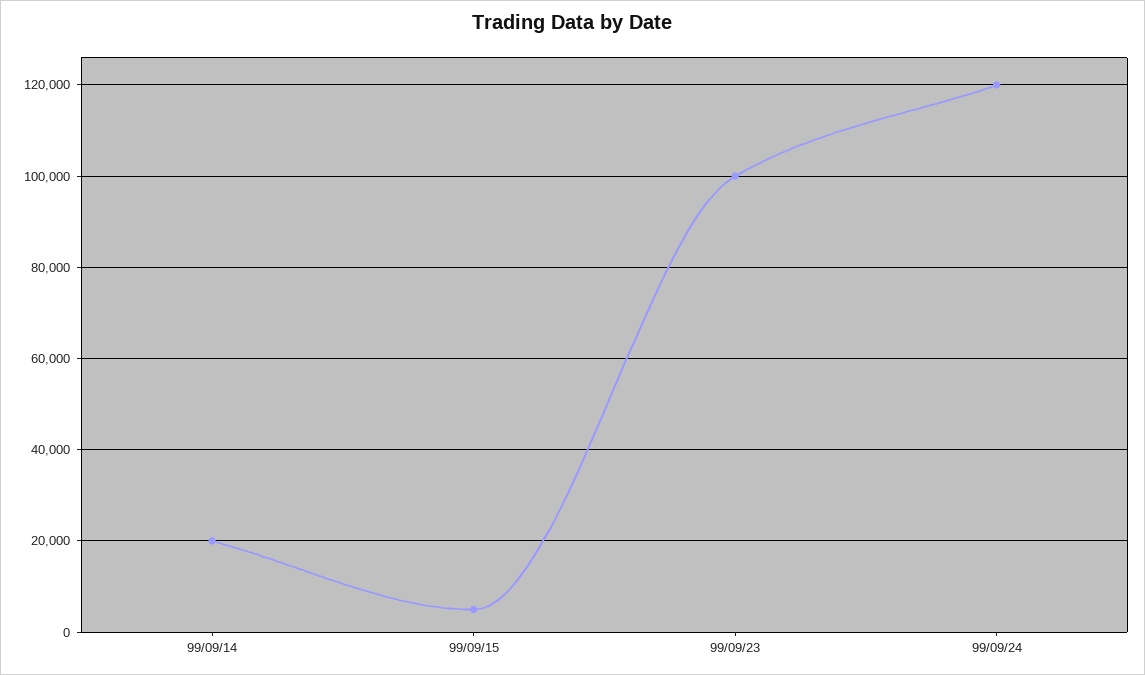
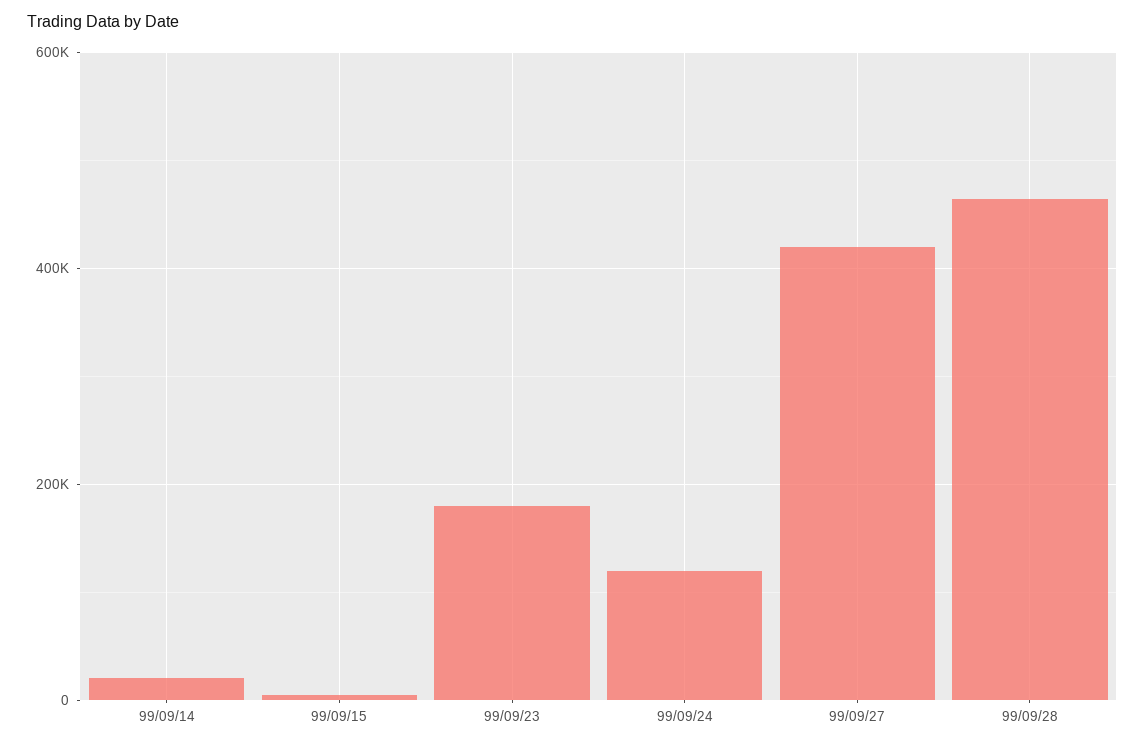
99/09/23: 100000 -> 180000
99/09/27: none -> 420000
99/09/28: none -> 460000

